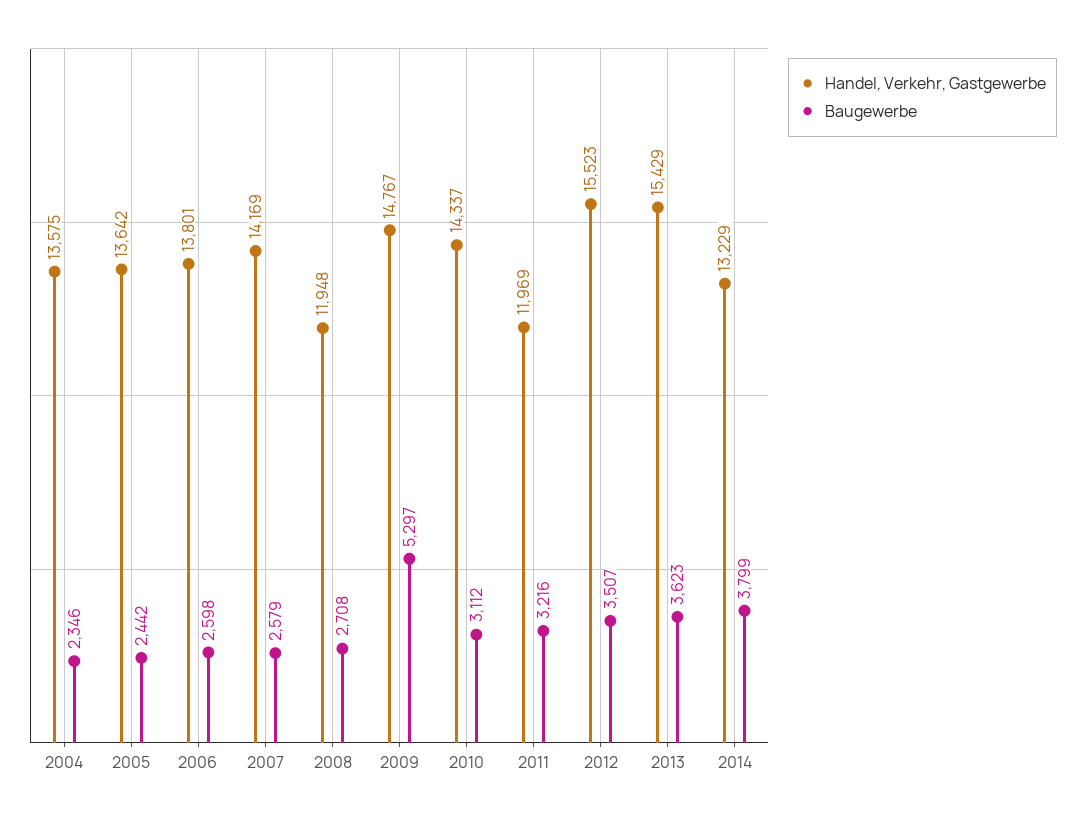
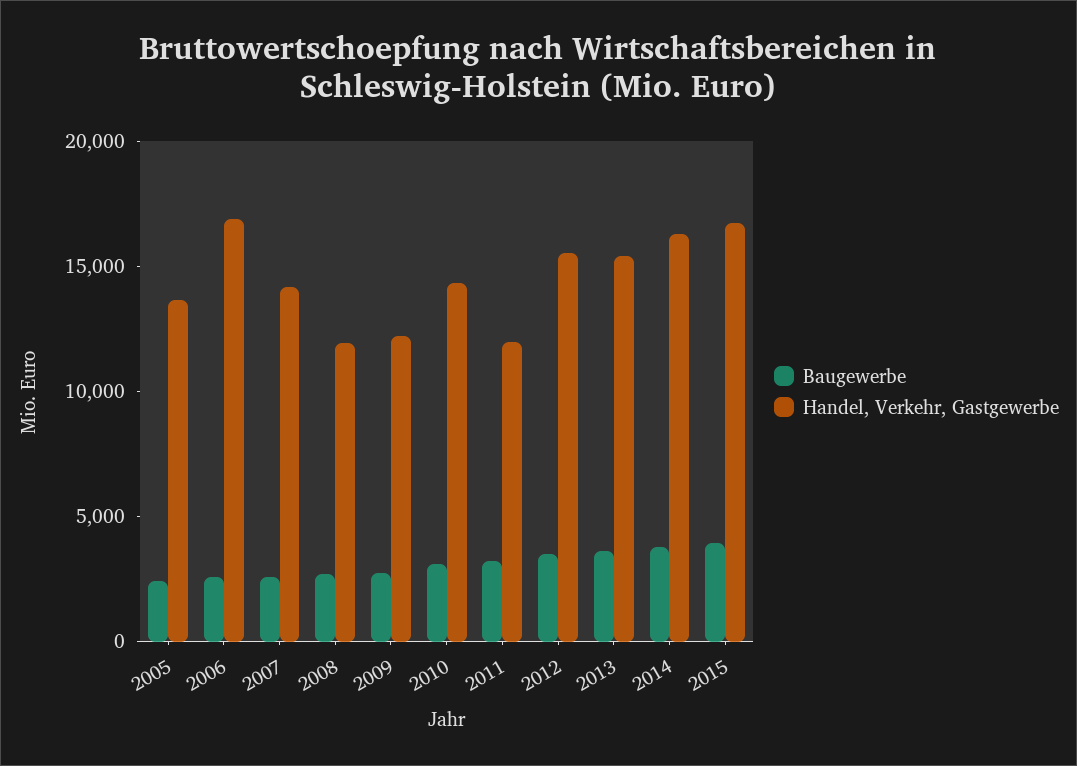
Handel, Verkehr, Gastgewerbe, 2004: 13575 -> none
Baugewerbe, 2004: 2346 -> none
Handel, Verkehr, Gastgewerbe, 2006: 13801 -> 17000
Handel, Verkehr, Gastgewerbe, 2009: 14767 -> 12000
Baugewerbe, 2009: 5297 -> 3000
Handel, Verkehr, Gastgewerbe, 2014: 13229 -> 16000
Baugewerbe, 2015: none -> 4000
Handel, Verkehr, Gastgewerbe, 2015: none -> 17000

